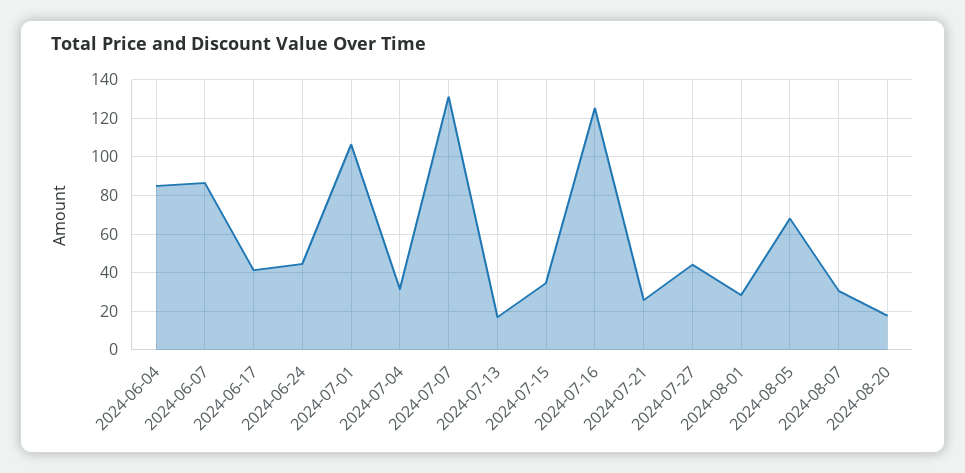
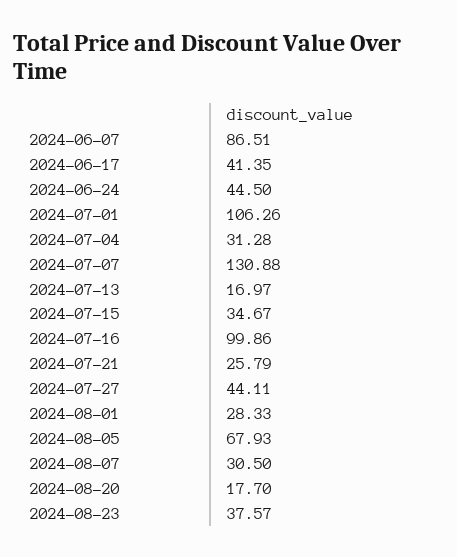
2024-06-04: 85 -> none
2024-07-16: 125 -> 99.86
2024-08-23: none -> 37.57

